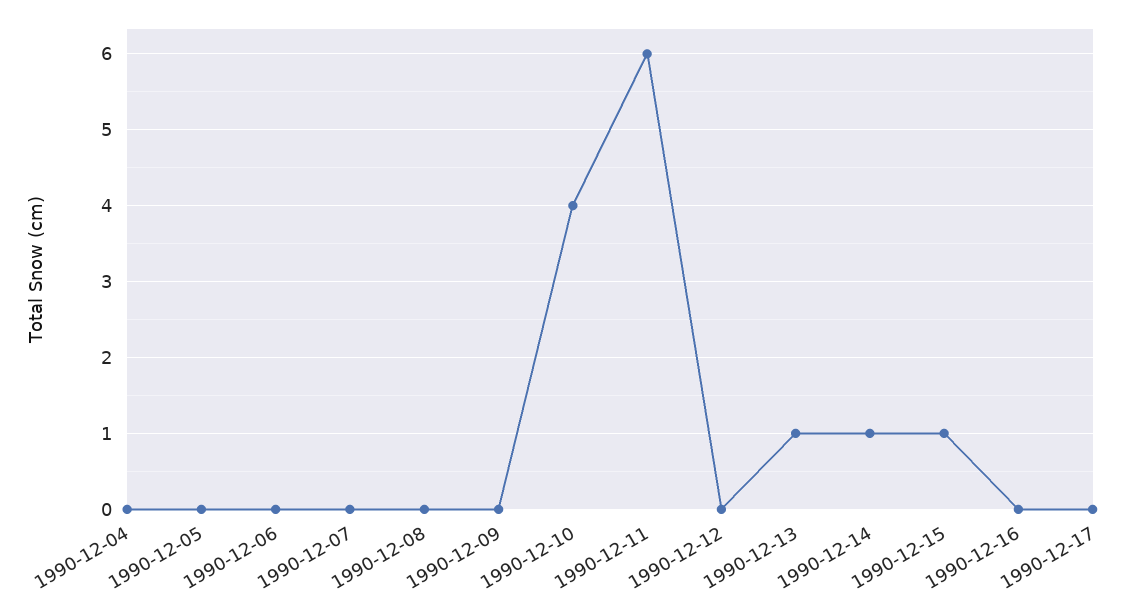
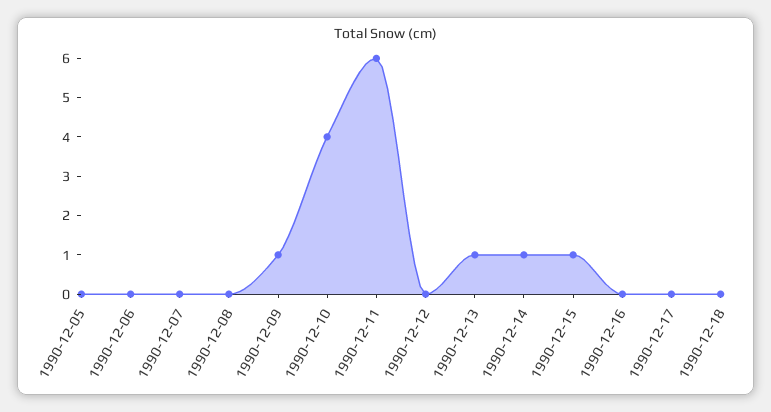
1990-12-04: 0 -> none
1990-12-09: 0 -> 1
1990-12-18: none -> 0

